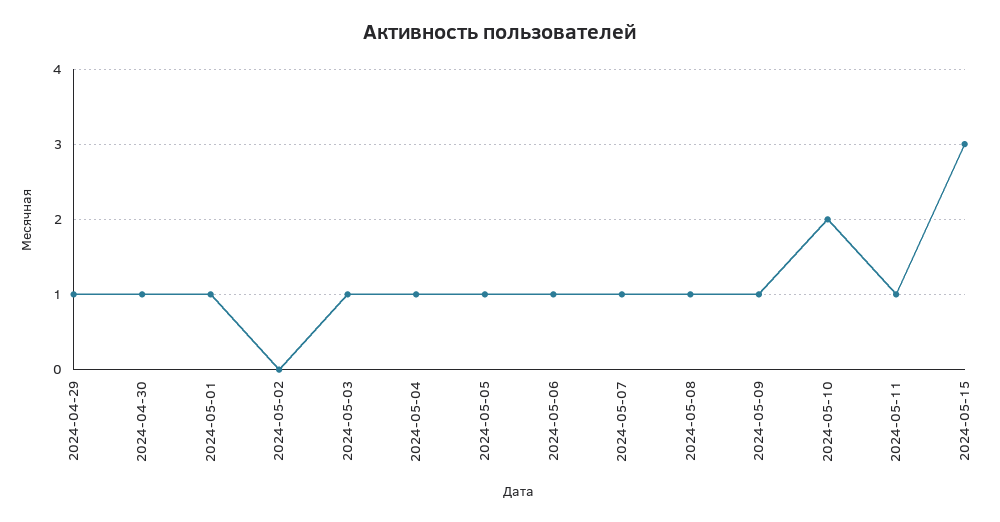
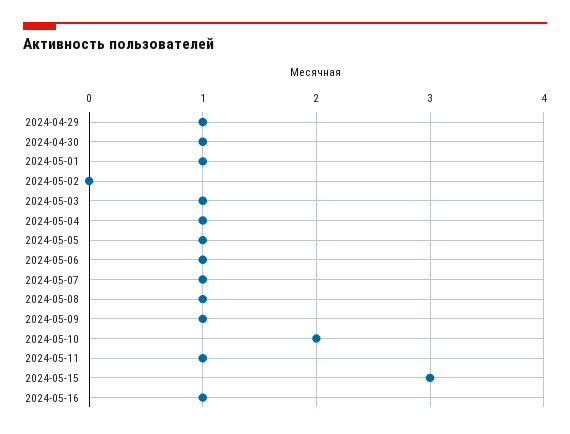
2024-05-16: none -> 1

